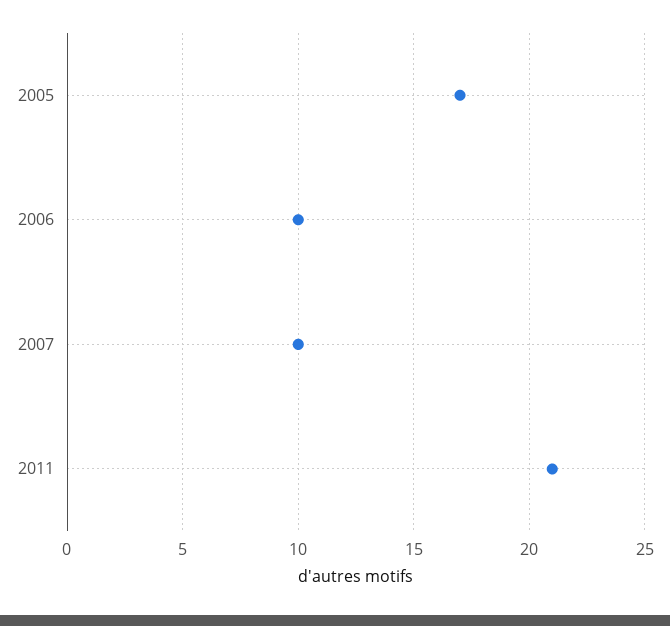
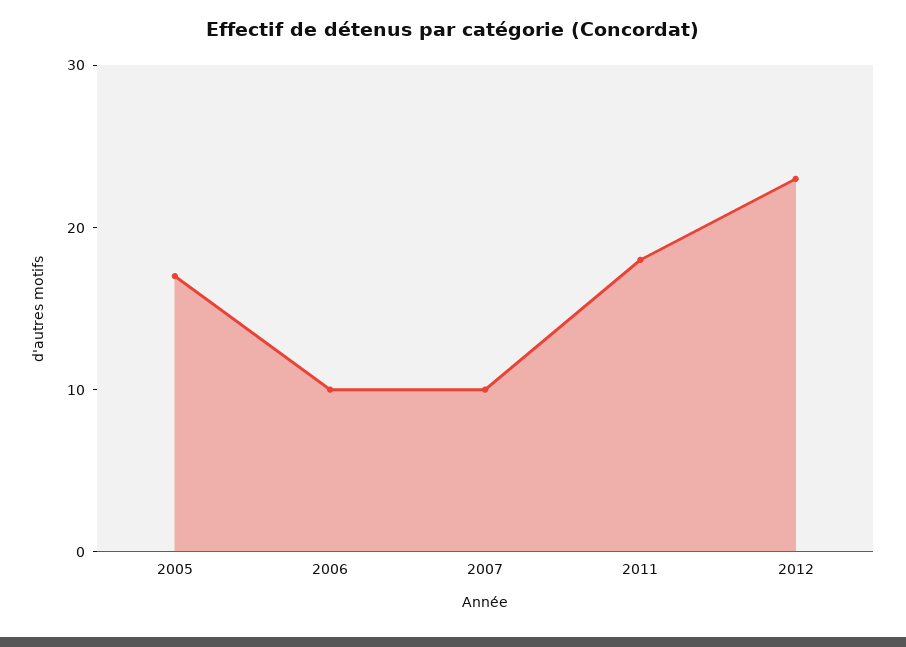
2011: 21 -> 18
2012: none -> 23

